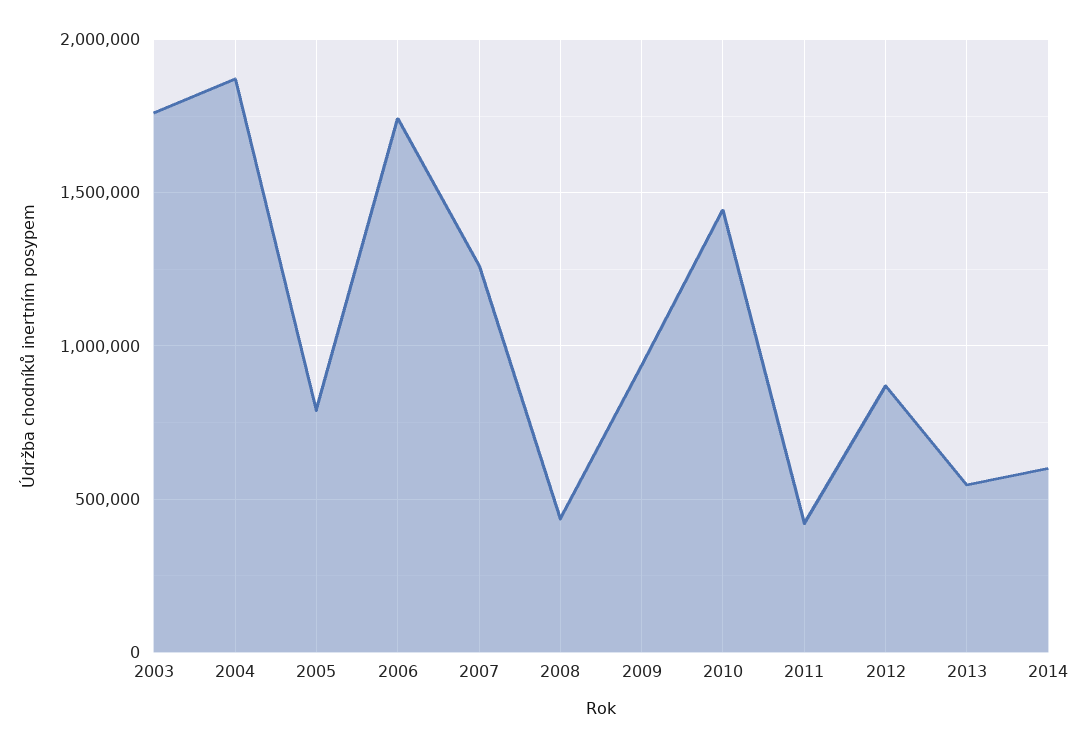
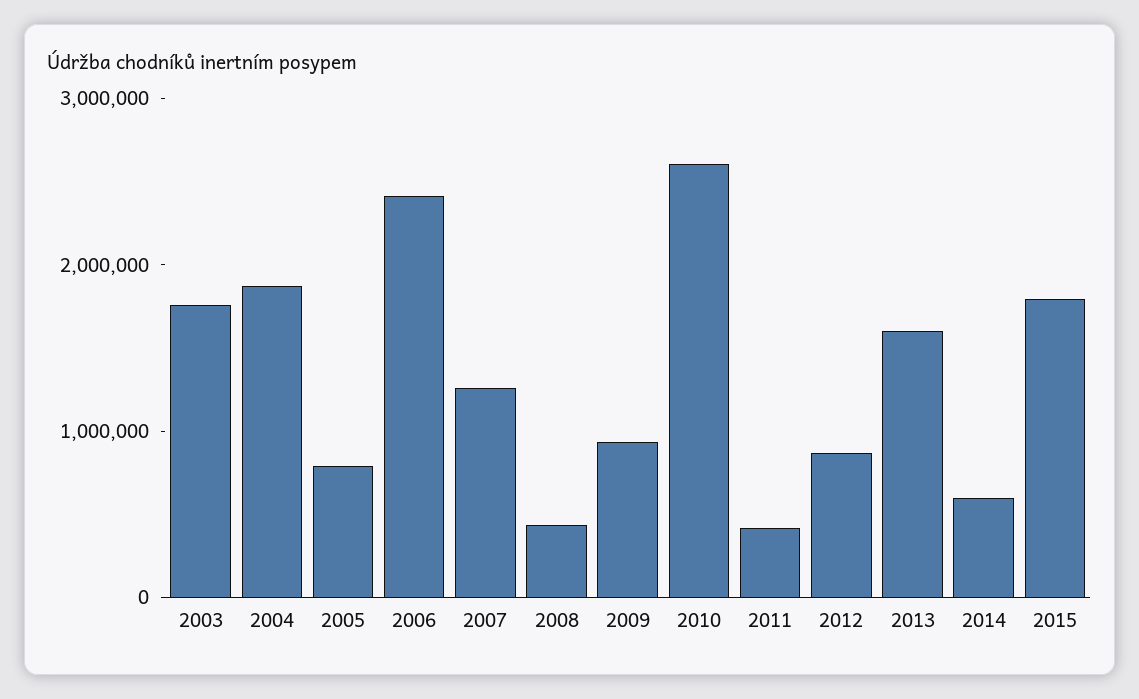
2006: 1750000 -> 2400000
2010: 1450000 -> 2600000
2013: 550000 -> 1600000
2015: none -> 1800000

